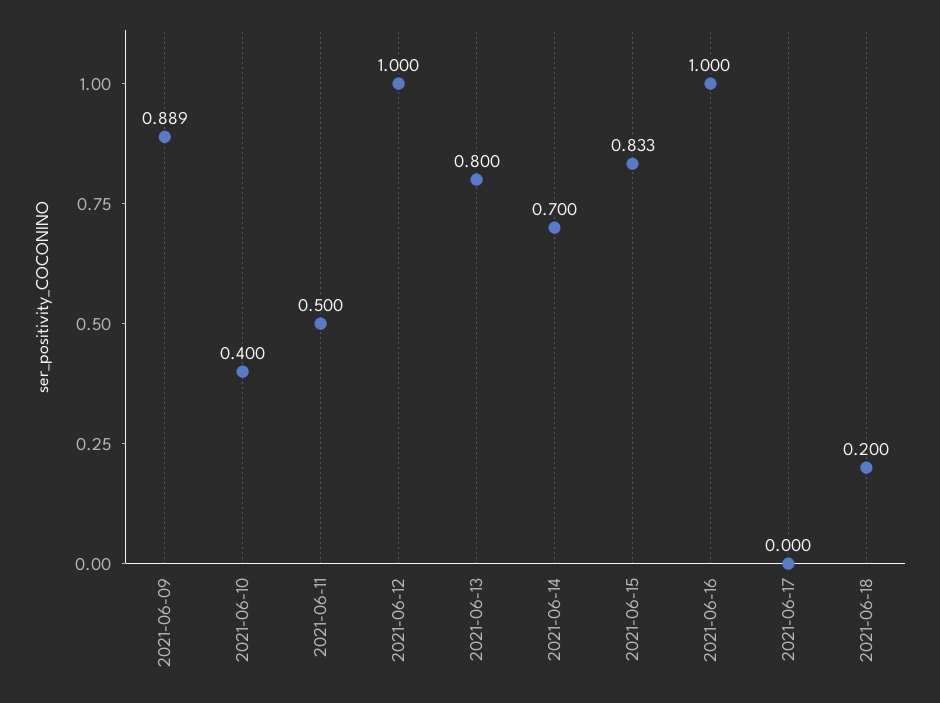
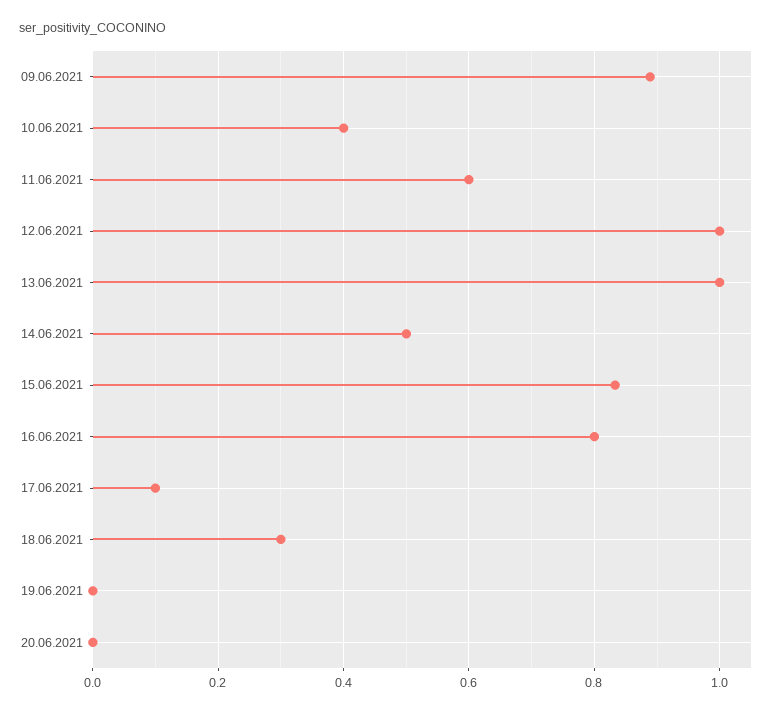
2021-06-11: 0.5 -> 0.6
2021-06-13: 0.8 -> 1
2021-06-14: 0.7 -> 0.5
2021-06-16: 1 -> 0.8
2021-06-17: 0 -> 0.1
2021-06-18: 0.2 -> 0.3
19.06.2021: none -> 0
20.06.2021: none -> 0

